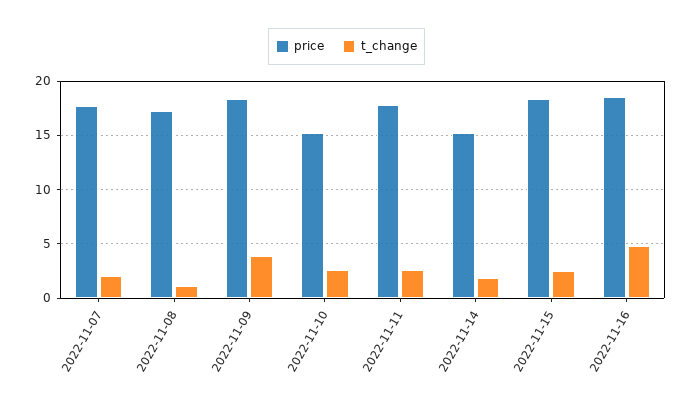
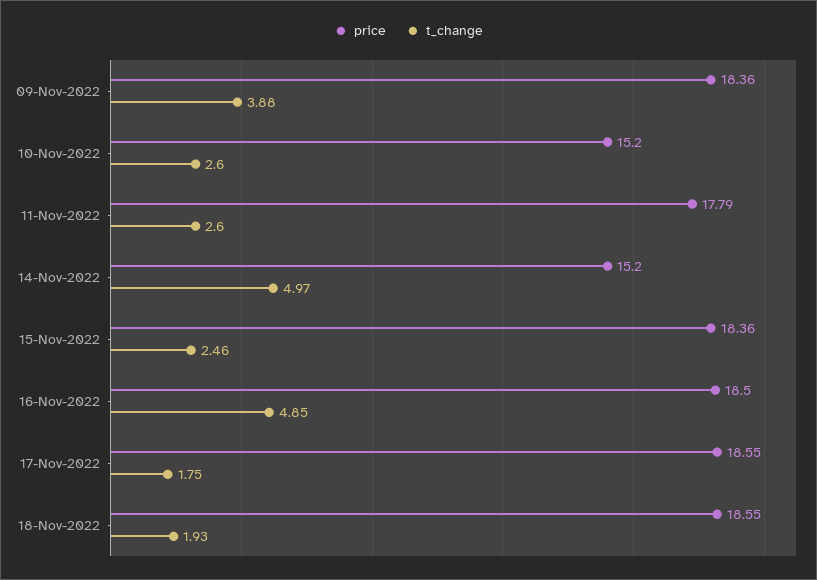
price, 2022-11-07: 18 -> none
t_change, 2022-11-07: 2 -> none
price, 2022-11-08: 17 -> none
t_change, 2022-11-08: 1 -> none
t_change, 2022-11-14: 2 -> 4.97
price, 17-Nov-2022: none -> 18.55
t_change, 17-Nov-2022: none -> 1.75
price, 18-Nov-2022: none -> 18.55
t_change, 18-Nov-2022: none -> 1.93

